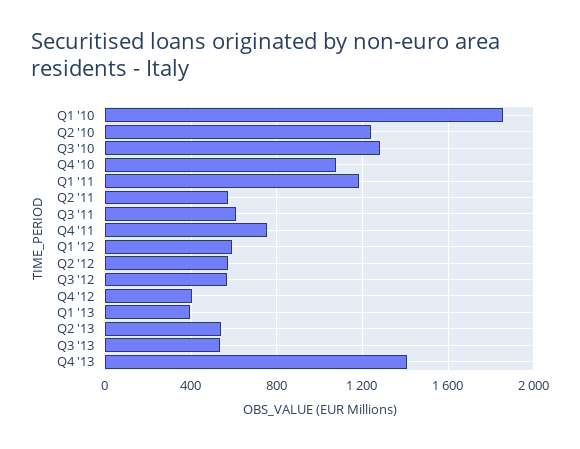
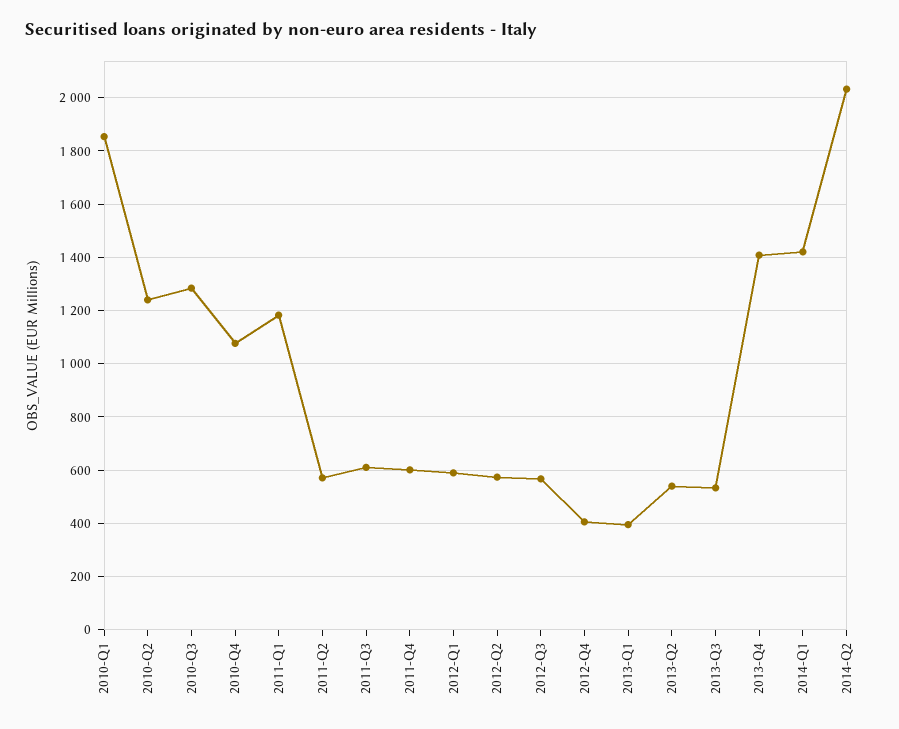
Q4 '11: 750 -> 600
2014-Q1: none -> 1425
2014-Q2: none -> 2025

